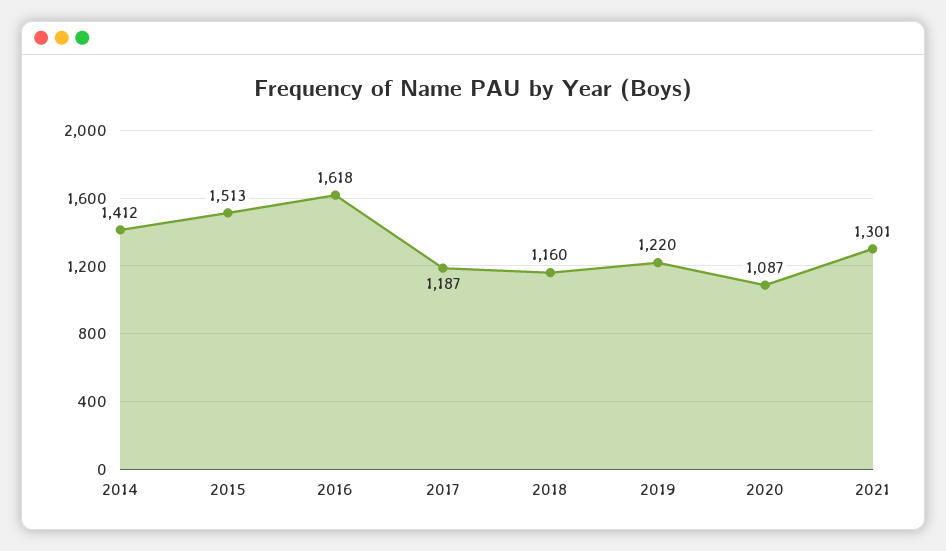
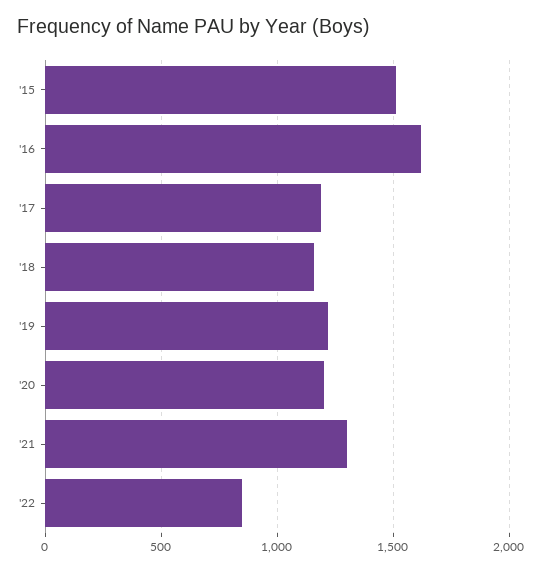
2014: 1412 -> none
2020: 1087 -> 1200
'22: none -> 850

